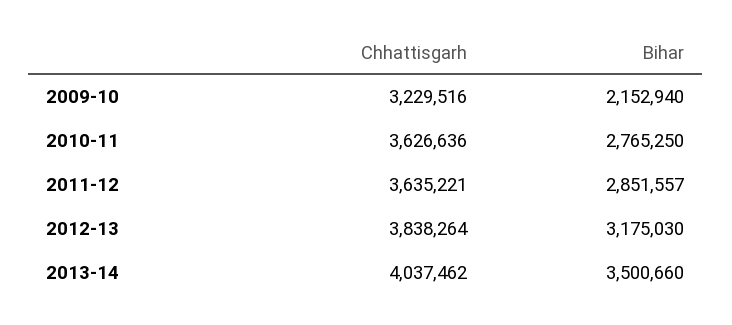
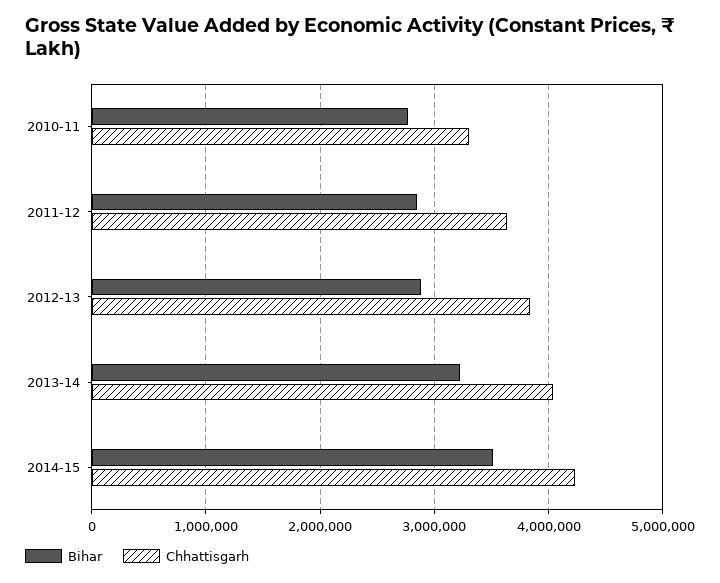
Chhattisgarh, 2009-10: 3229516 -> none
Bihar, 2009-10: 2152940 -> none
Chhattisgarh, 2010-11: 3626636 -> 3300000
Bihar, 2012-13: 3175030 -> 2900000
Bihar, 2013-14: 3500660 -> 3200000
Bihar, 2014-15: none -> 3500000
Chhattisgarh, 2014-15: none -> 4200000

